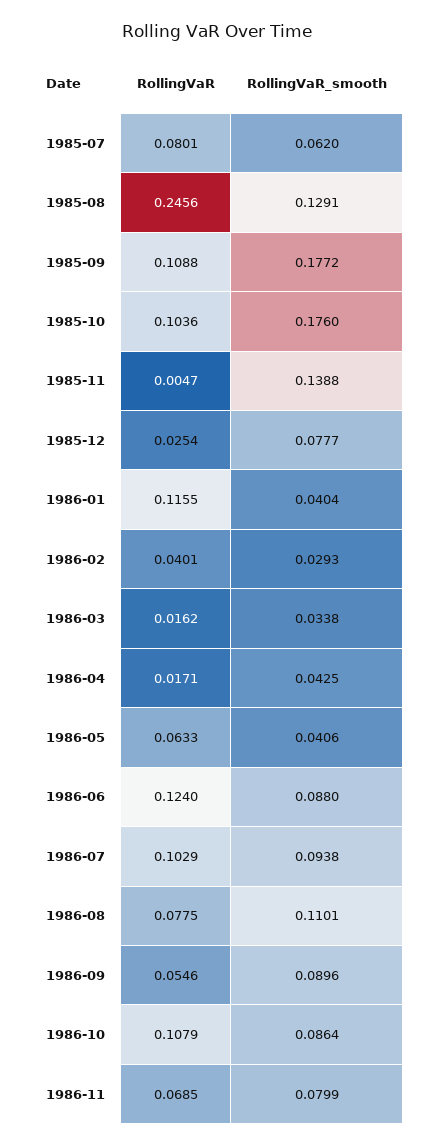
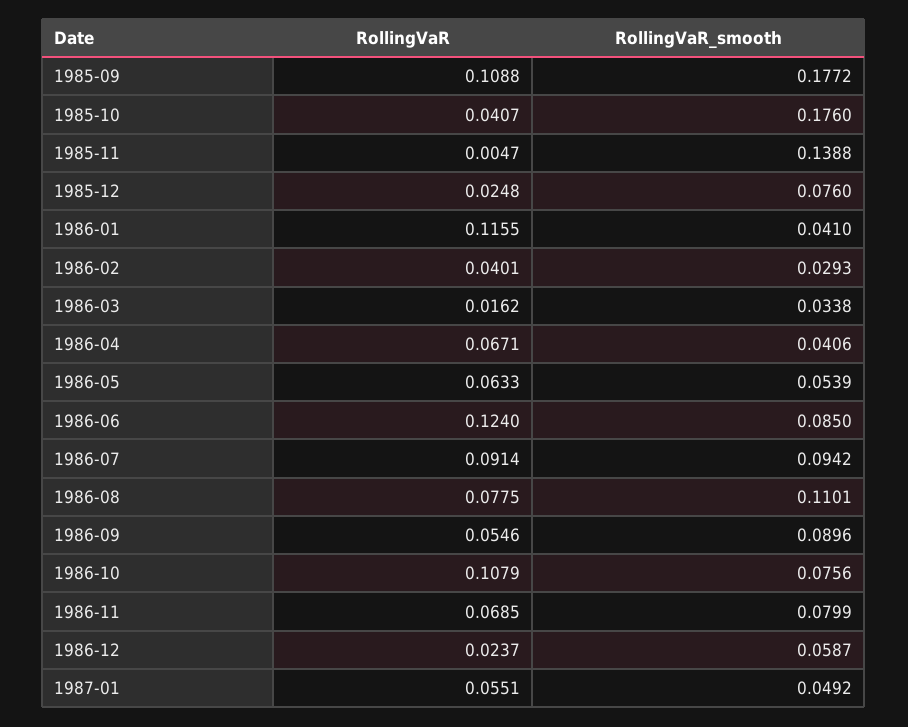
RollingVaR, 1985-07: 0.0801 -> none
RollingVaR_smooth, 1985-07: 0.062 -> none
RollingVaR, 1985-08: 0.2456 -> none
RollingVaR_smooth, 1985-08: 0.1291 -> none
RollingVaR, 1985-10: 0.1036 -> 0.0407
RollingVaR, 1985-12: 0.0254 -> 0.0248
RollingVaR_smooth, 1985-12: 0.0777 -> 0.076
RollingVaR_smooth, 1986-01: 0.0404 -> 0.041
RollingVaR, 1986-04: 0.0171 -> 0.0671
RollingVaR_smooth, 1986-04: 0.0425 -> 0.0406
RollingVaR_smooth, 1986-05: 0.0406 -> 0.0539
RollingVaR_smooth, 1986-06: 0.088 -> 0.085
RollingVaR, 1986-07: 0.1029 -> 0.0914
RollingVaR_smooth, 1986-07: 0.0938 -> 0.0942
RollingVaR_smooth, 1986-10: 0.0864 -> 0.0756
RollingVaR, 1986-12: none -> 0.0237
RollingVaR_smooth, 1986-12: none -> 0.0587
RollingVaR, 1987-01: none -> 0.0551
RollingVaR_smooth, 1987-01: none -> 0.0492

